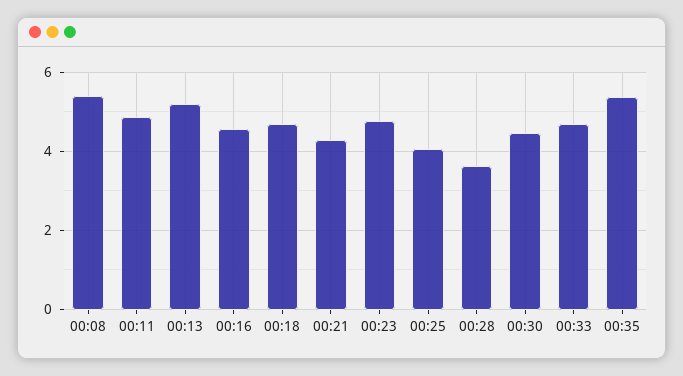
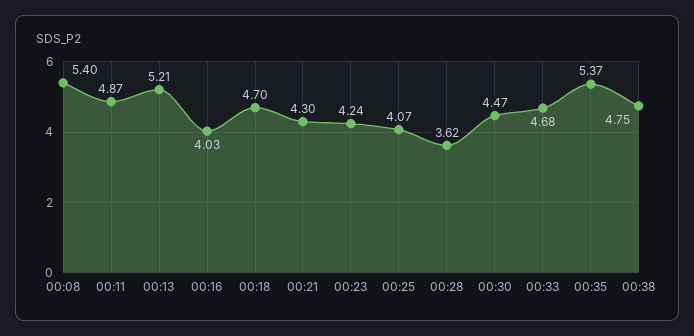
00:16: 4.6 -> 4.03
00:23: 4.8 -> 4.24
00:38: none -> 4.75

